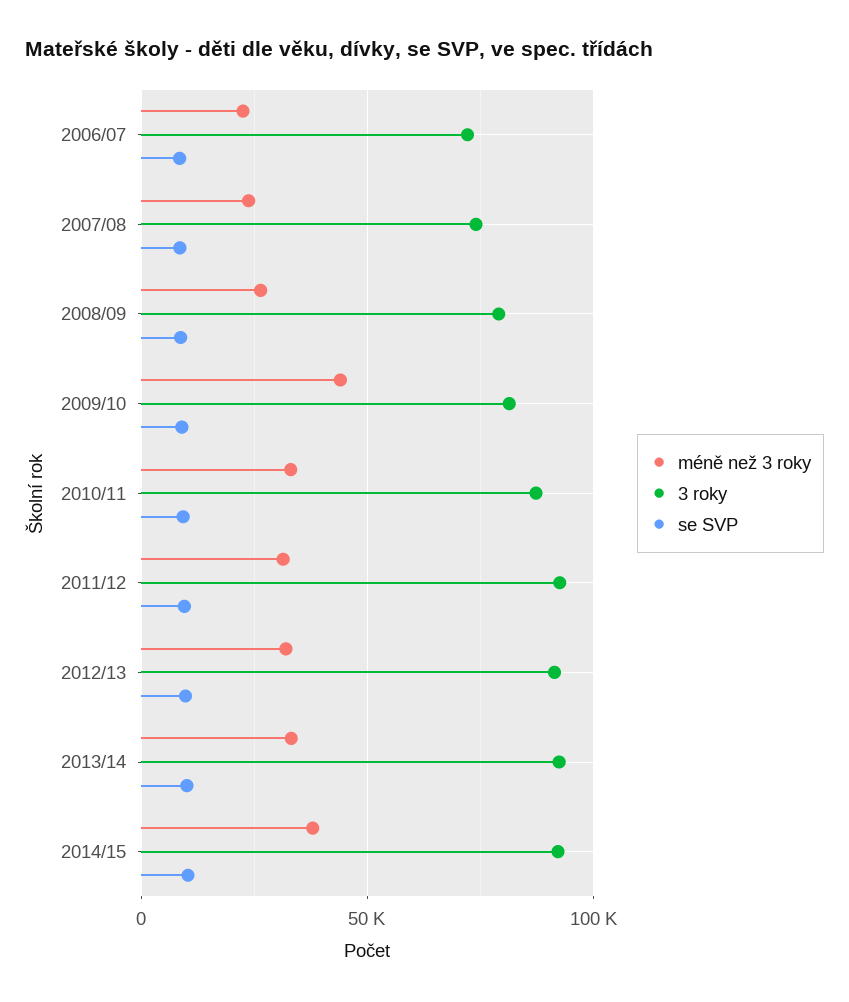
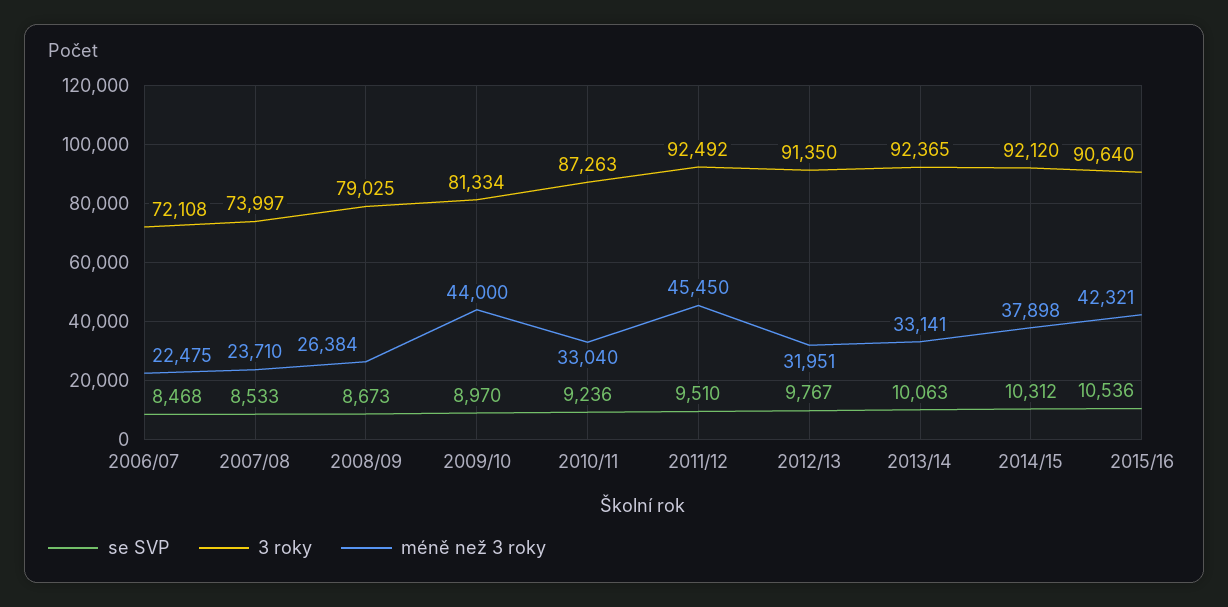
méně než 3 roky, 2011/12: 30000 -> 45450
se SVP, 2015/16: none -> 10536
3 roky, 2015/16: none -> 90640
méně než 3 roky, 2015/16: none -> 42321

